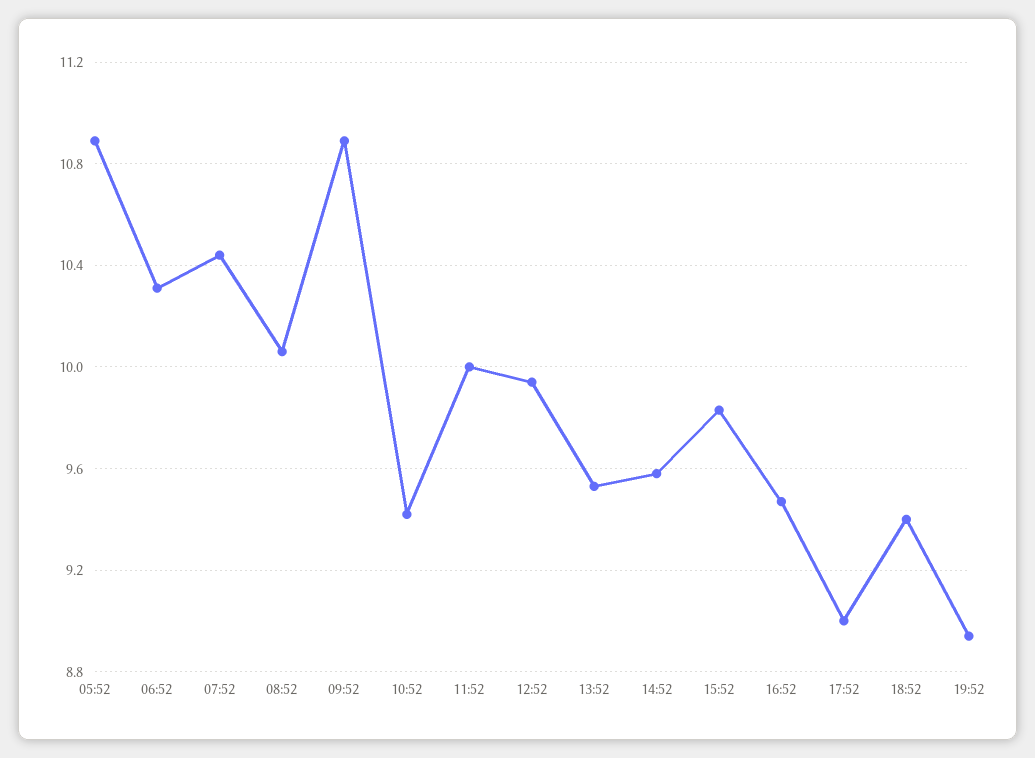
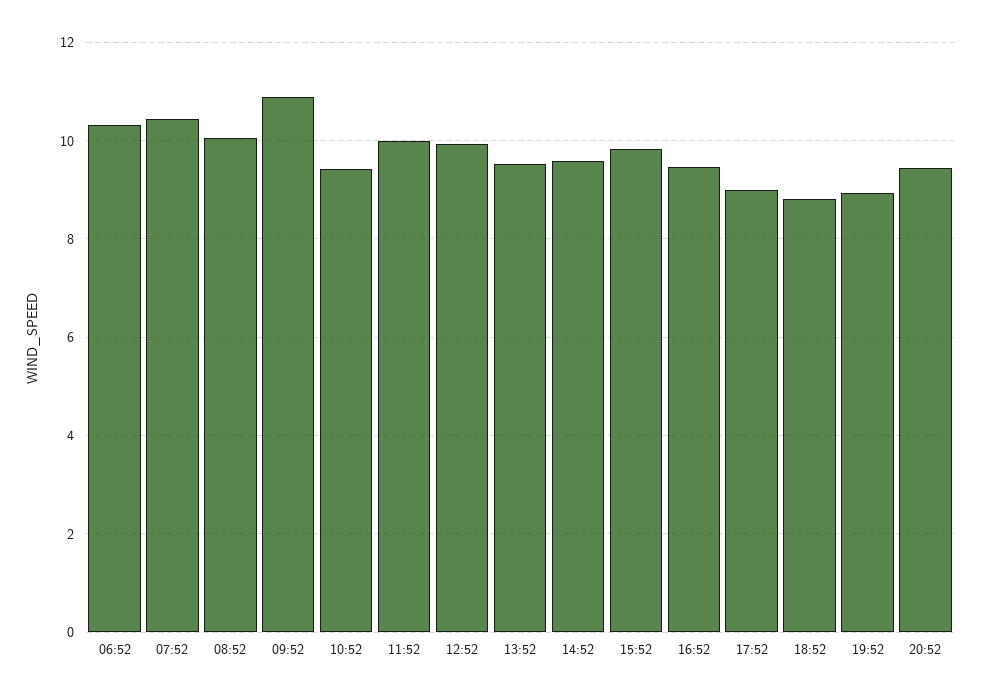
05:52: 10.9 -> none
18:52: 9.4 -> 8.8
20:52: none -> 9.4

